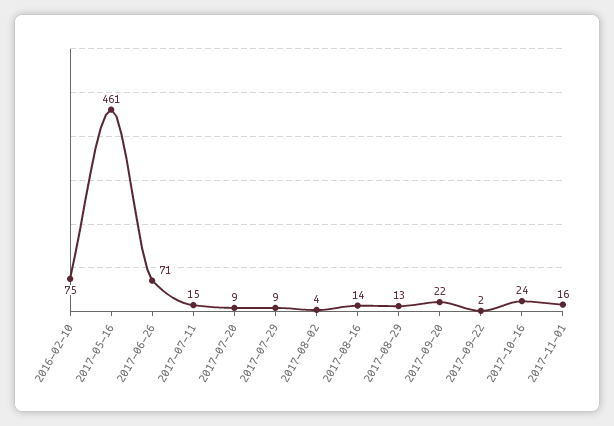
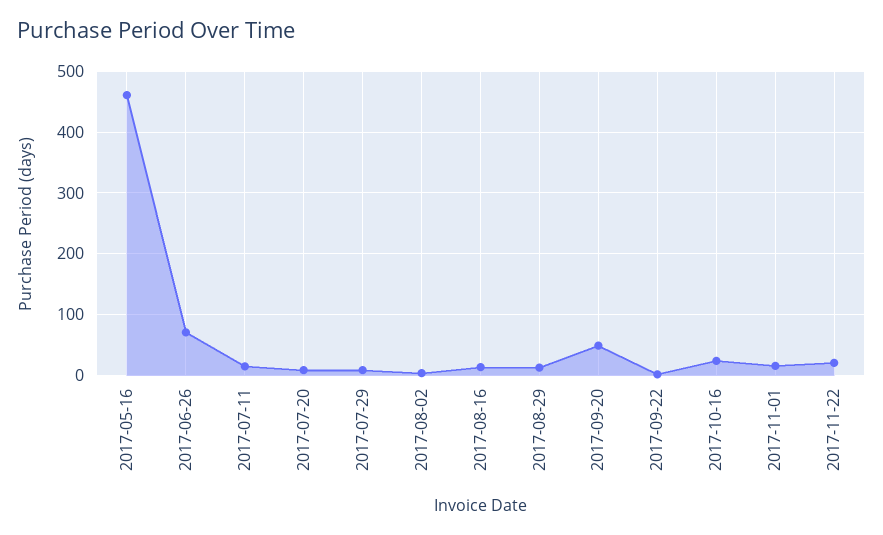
2016-02-10: 75 -> none
2017-09-20: 22 -> 50
2017-11-22: none -> 20

